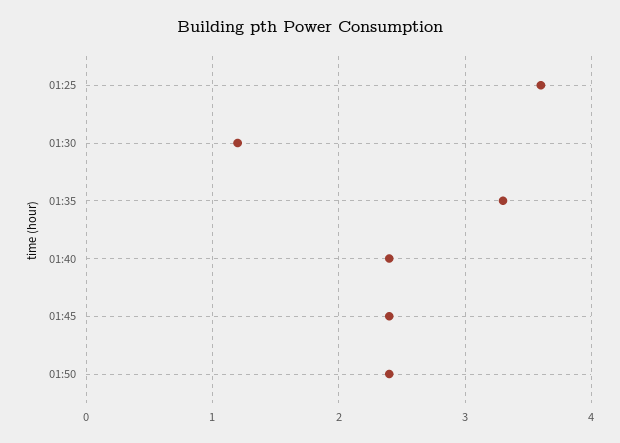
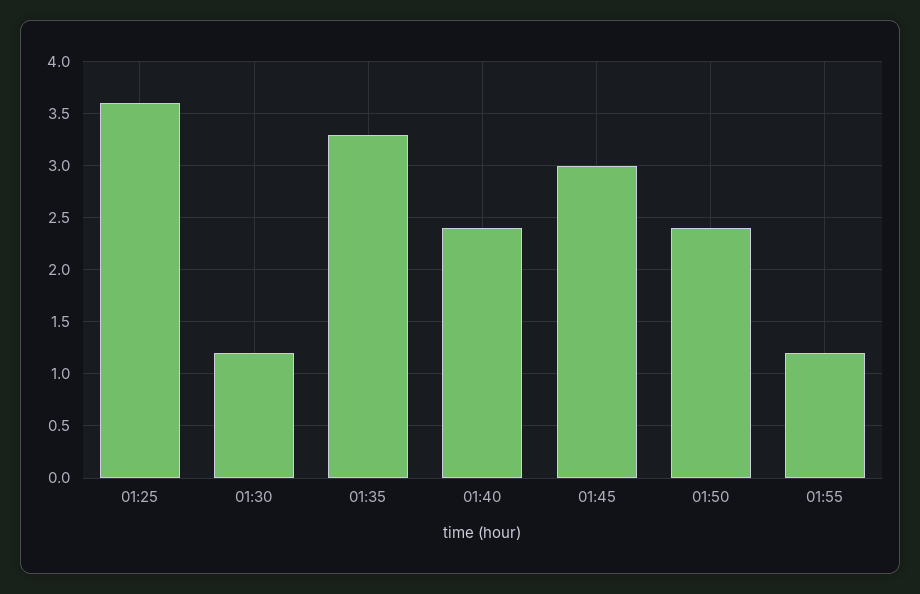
01:45: 2.4 -> 3
01:55: none -> 1.2

